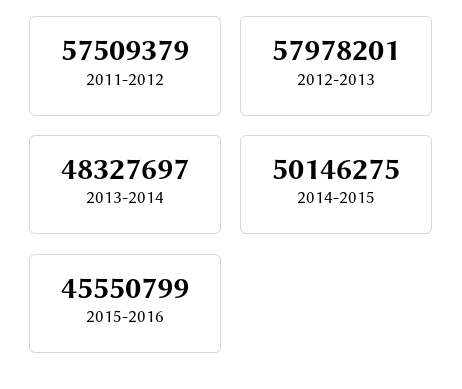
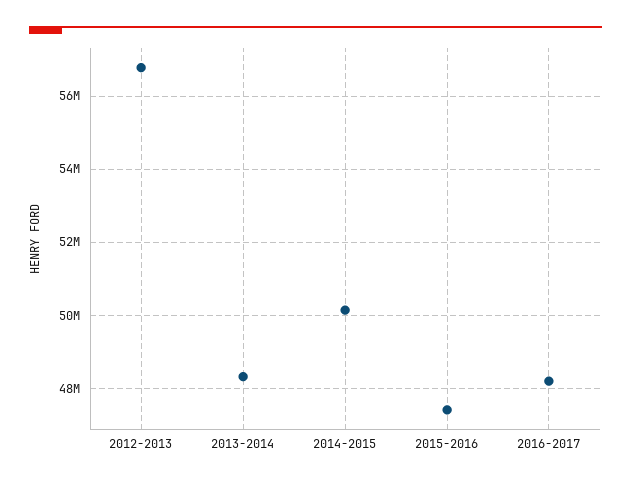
2011-2012: 57509379 -> none
2012-2013: 57978201 -> 56800000
2015-2016: 45550799 -> 47400000
2016-2017: none -> 48200000

